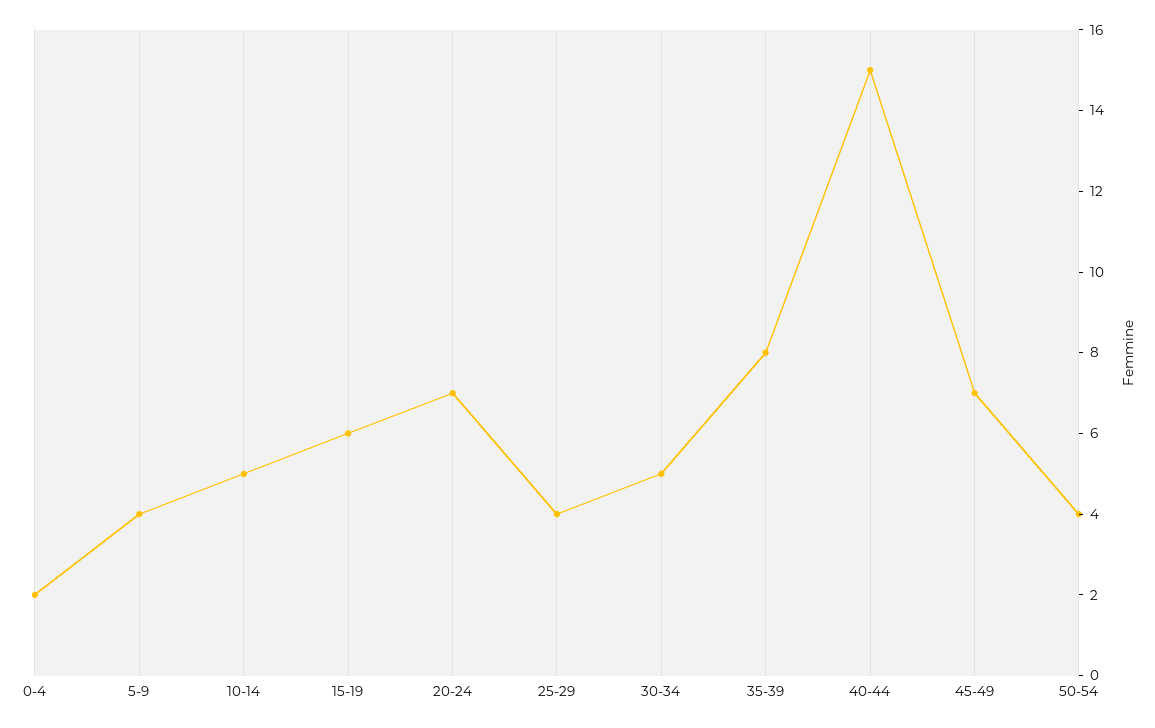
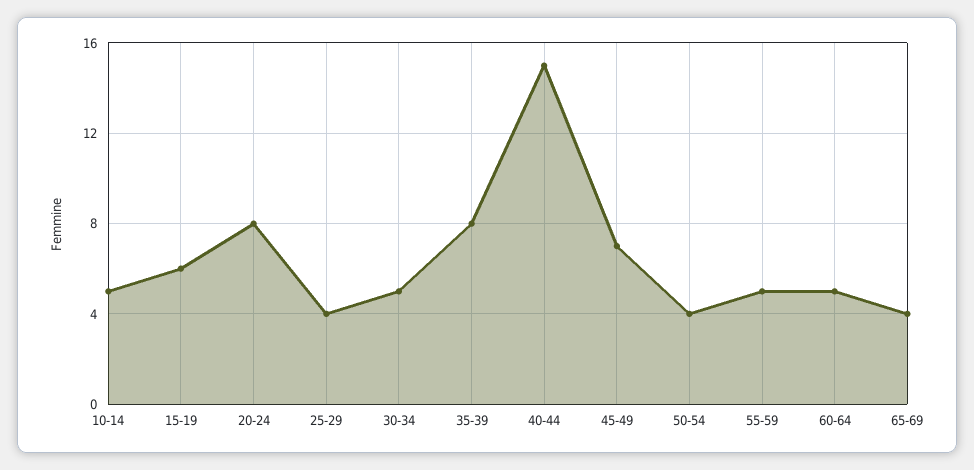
0-4: 2 -> none
5-9: 4 -> none
20-24: 7 -> 8
55-59: none -> 5
60-64: none -> 5
65-69: none -> 4

